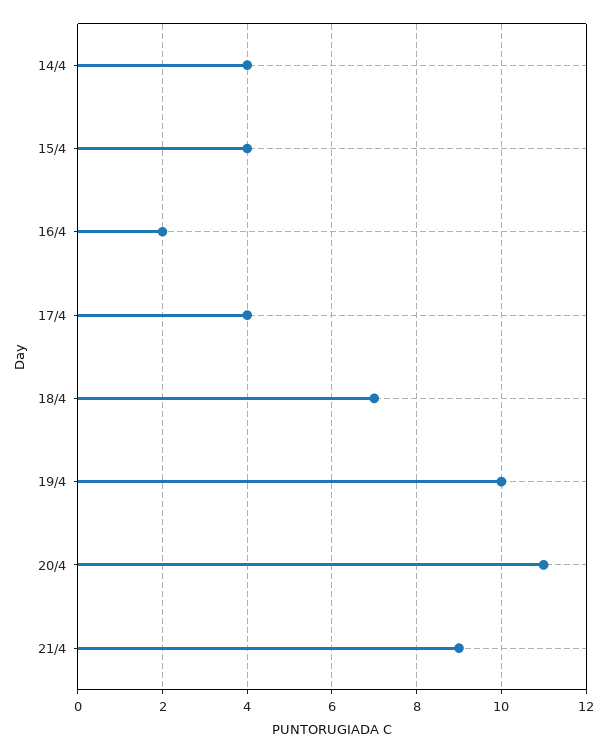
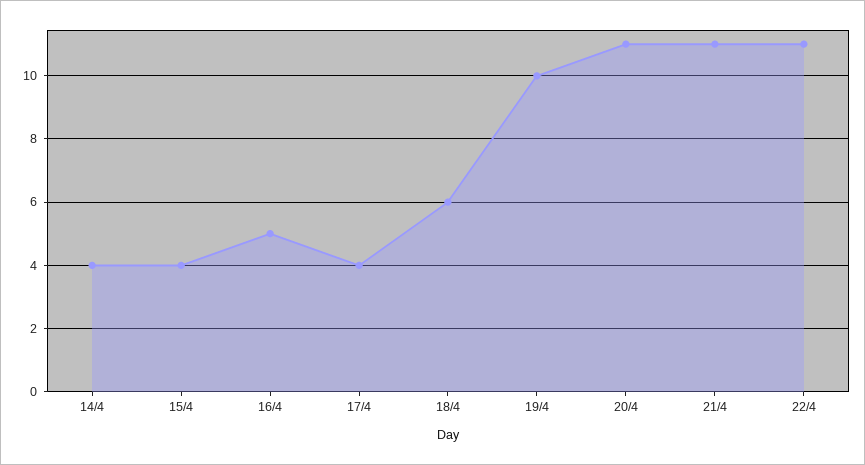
16/4: 2 -> 5
18/4: 7 -> 6
21/4: 9 -> 11
22/4: none -> 11

